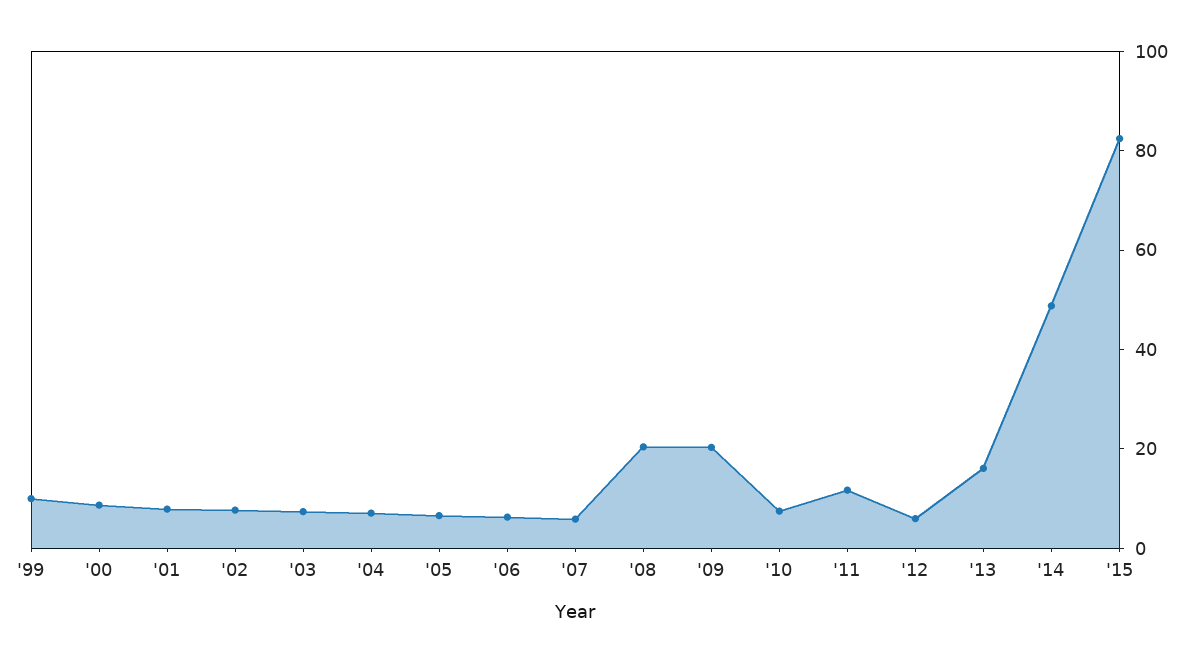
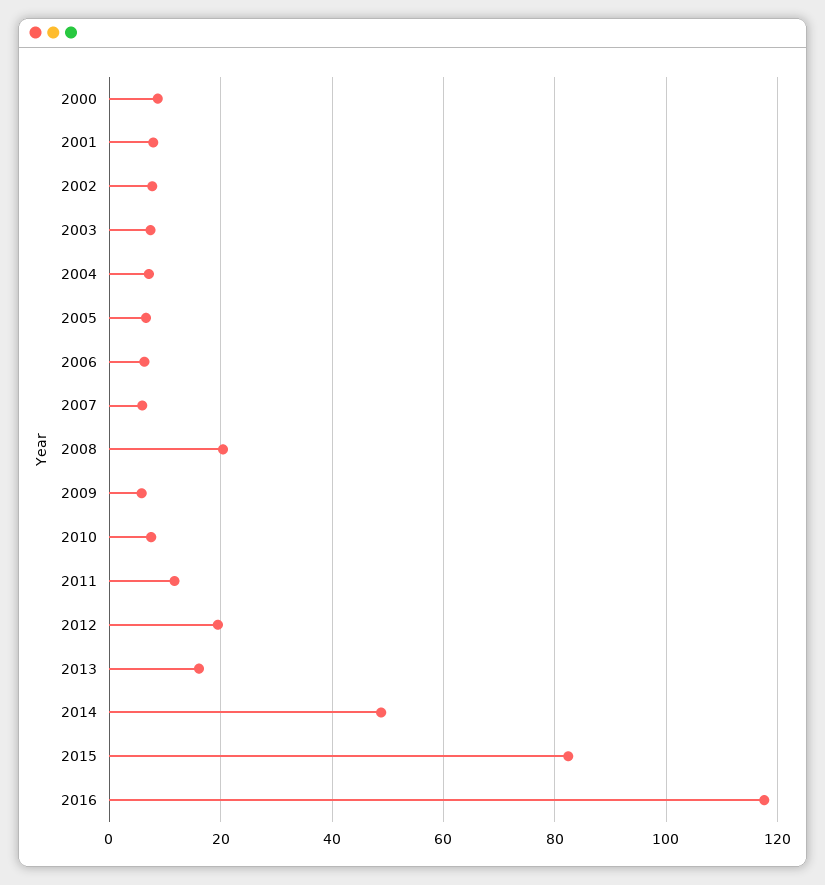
'99: 10 -> none
'09: 20 -> 6
'12: 5 -> 20
2016: none -> 118

